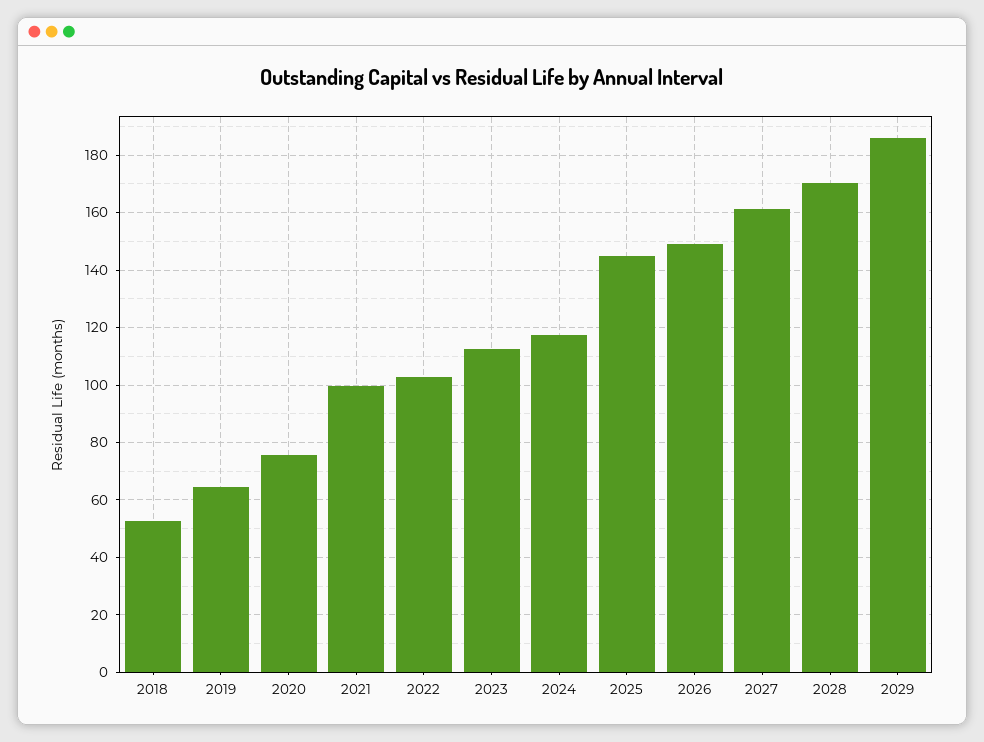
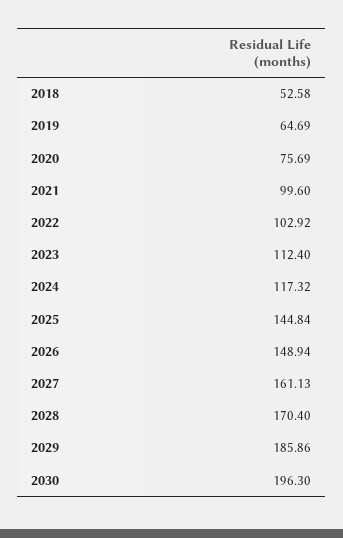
2030: none -> 196.3

